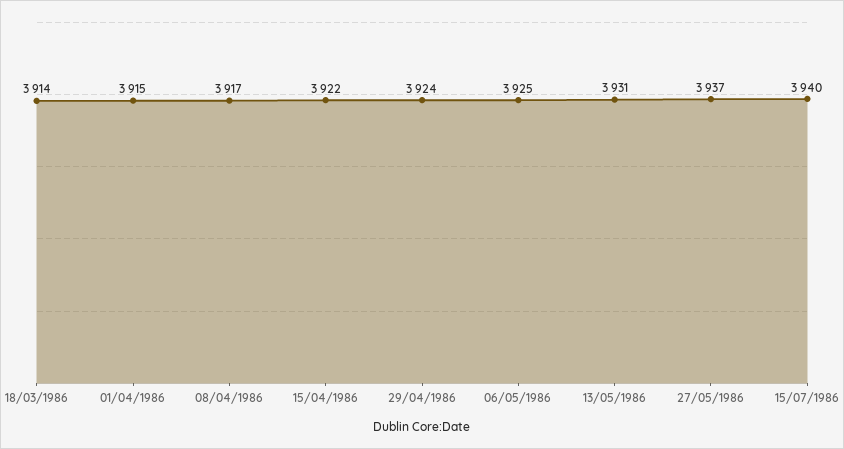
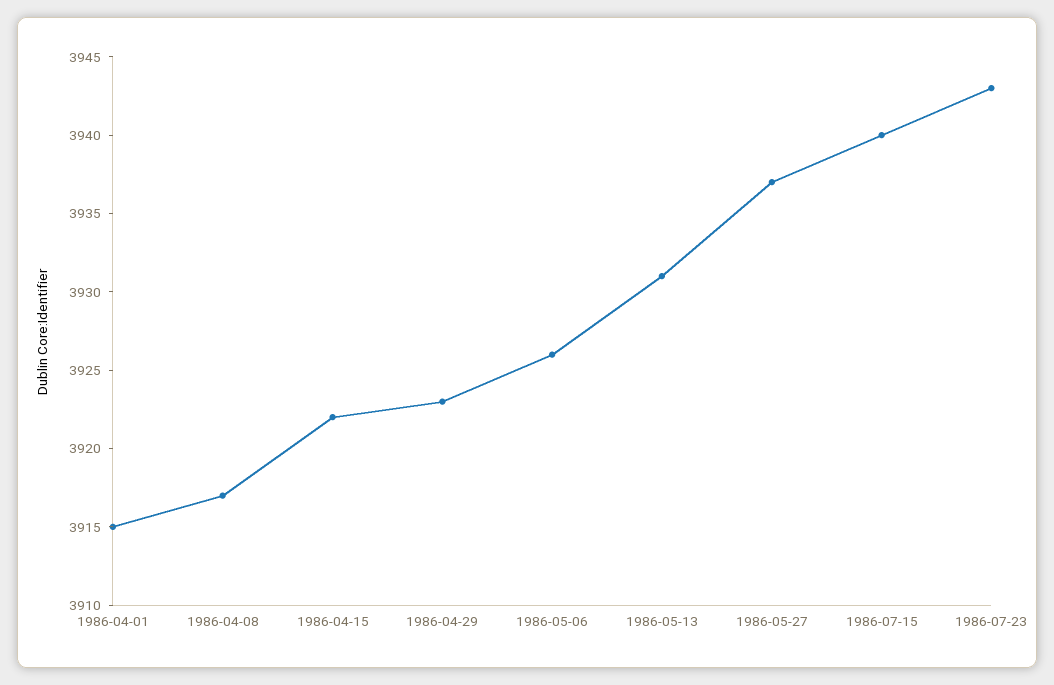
18/03/1986: 3914 -> none
29/04/1986: 3924 -> 3923
06/05/1986: 3925 -> 3926
1986-07-23: none -> 3943

